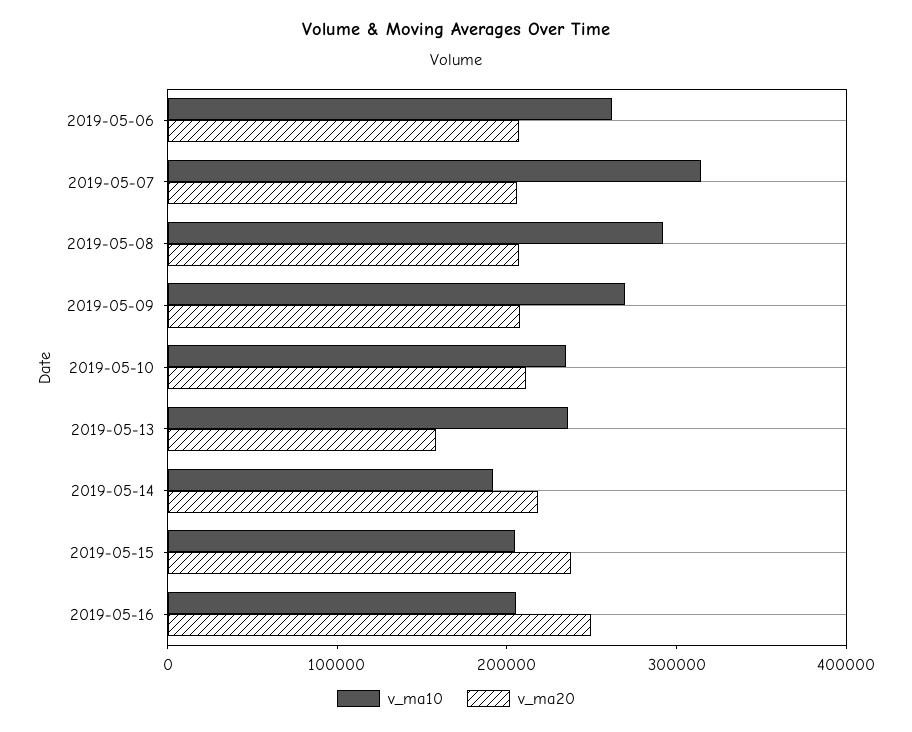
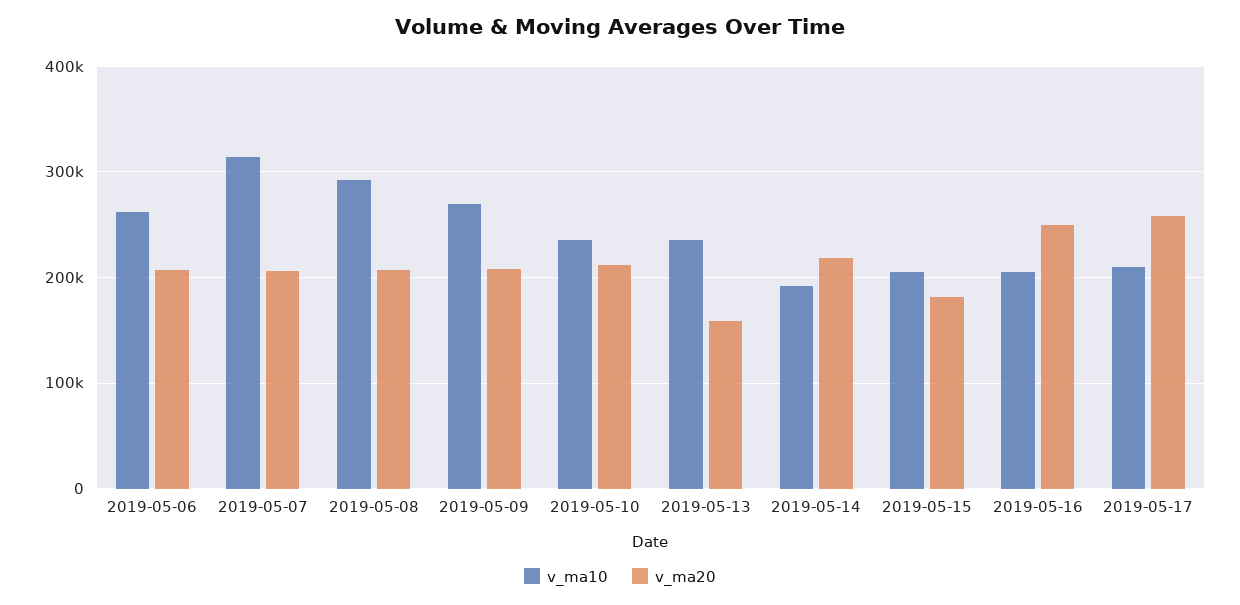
v_ma20, 2019-05-15: 240000 -> 180000
v_ma10, 2019-05-17: none -> 210000
v_ma20, 2019-05-17: none -> 260000

